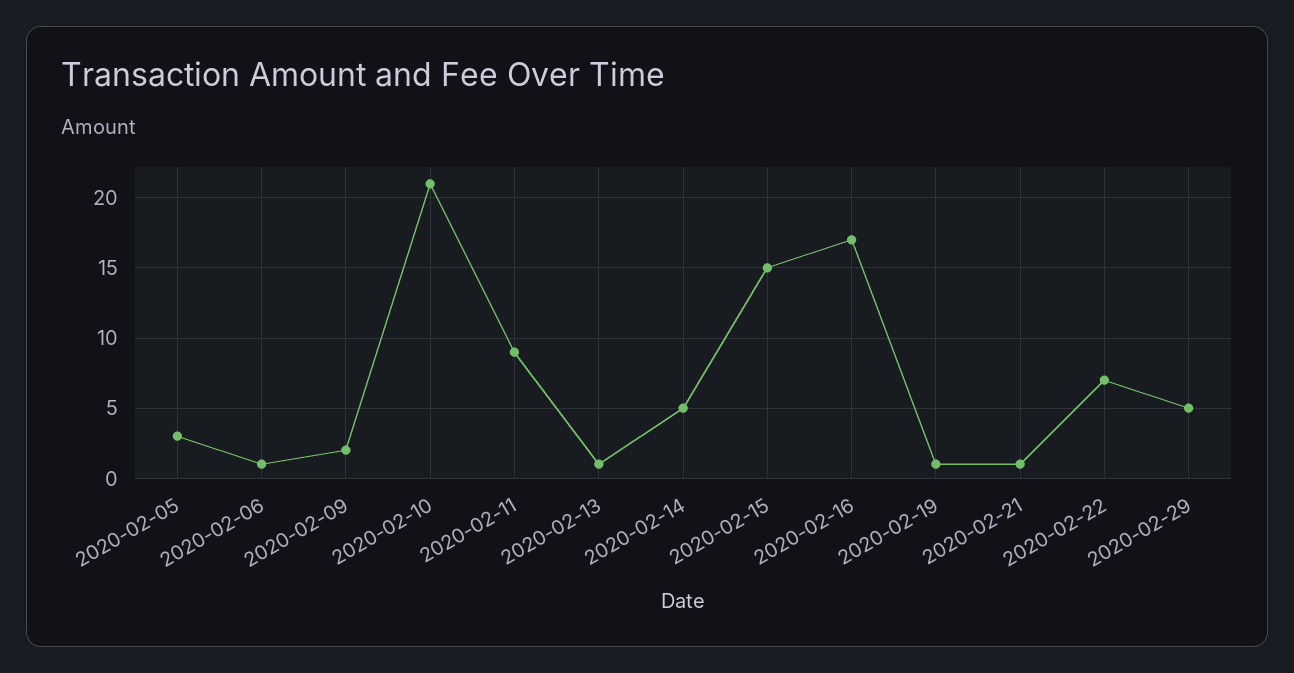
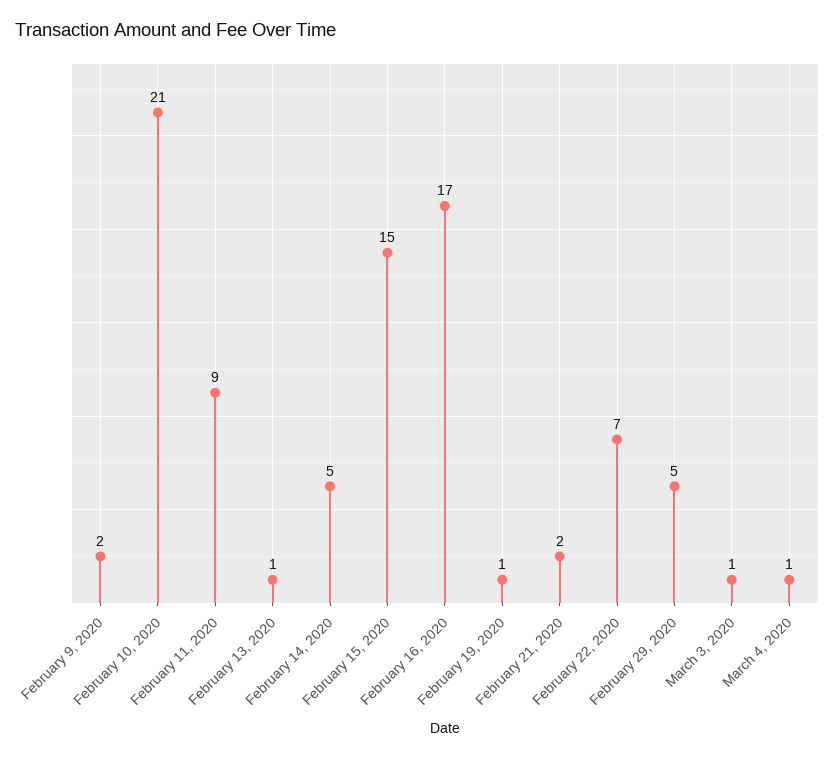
2020-02-05: 3 -> none
2020-02-06: 1 -> none
2020-02-21: 1 -> 2
March 3, 2020: none -> 1
March 4, 2020: none -> 1

